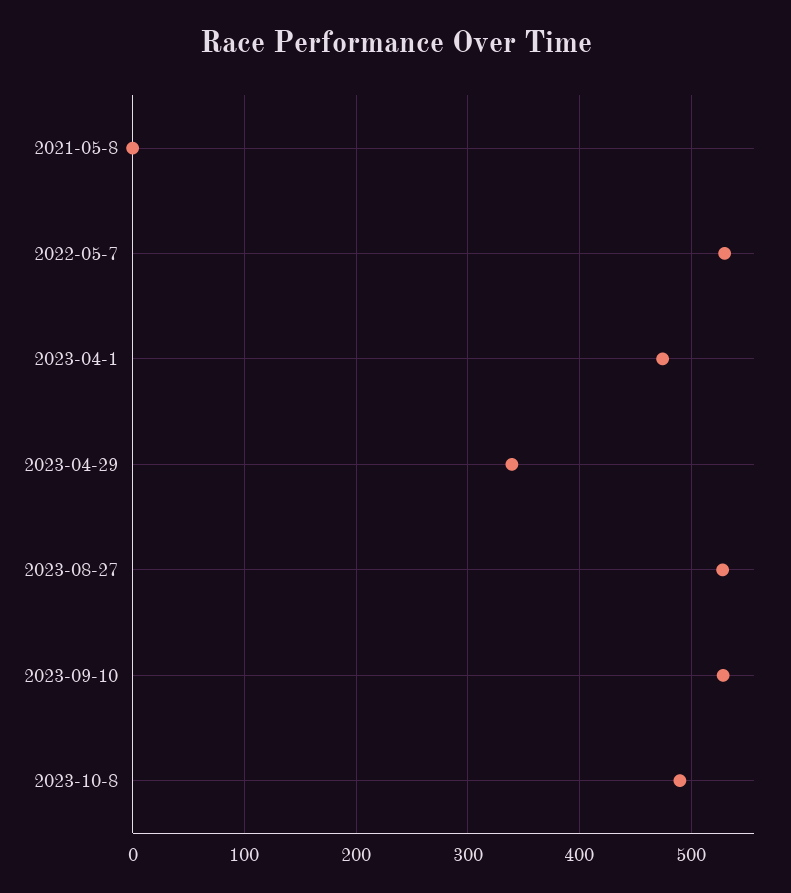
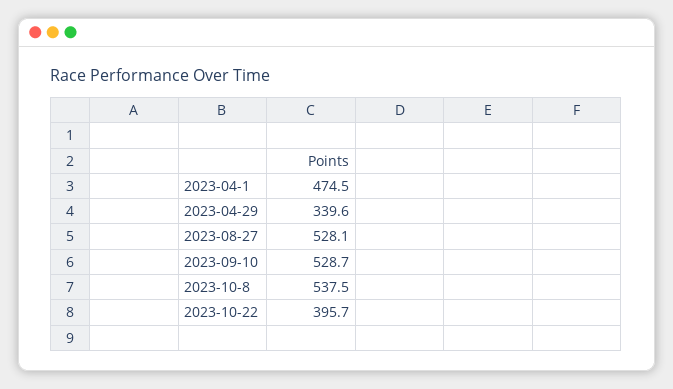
2021-05-8: 0 -> none
2022-05-7: 530 -> none
2023-10-8: 490 -> 537.5
2023-10-22: none -> 395.7

